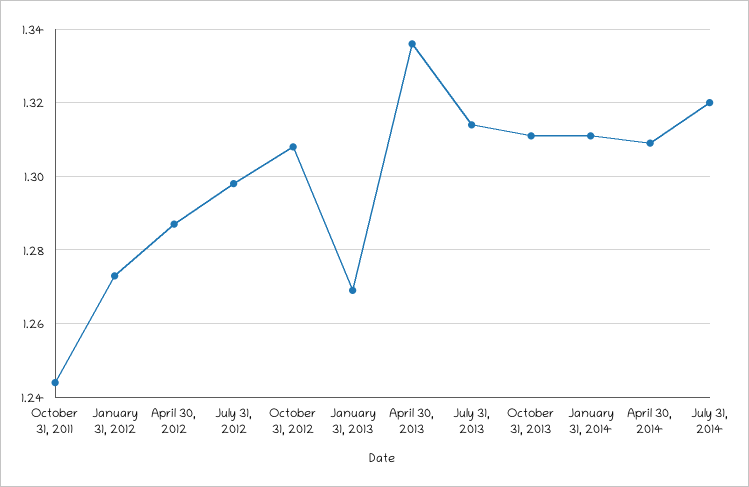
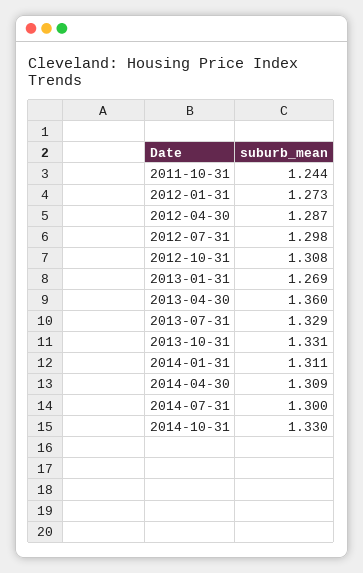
April 30, 2013: 1.335 -> 1.36
July 31, 2013: 1.315 -> 1.329
October 31, 2013: 1.31 -> 1.331
July 31, 2014: 1.32 -> 1.3
2014-10-31: none -> 1.33

